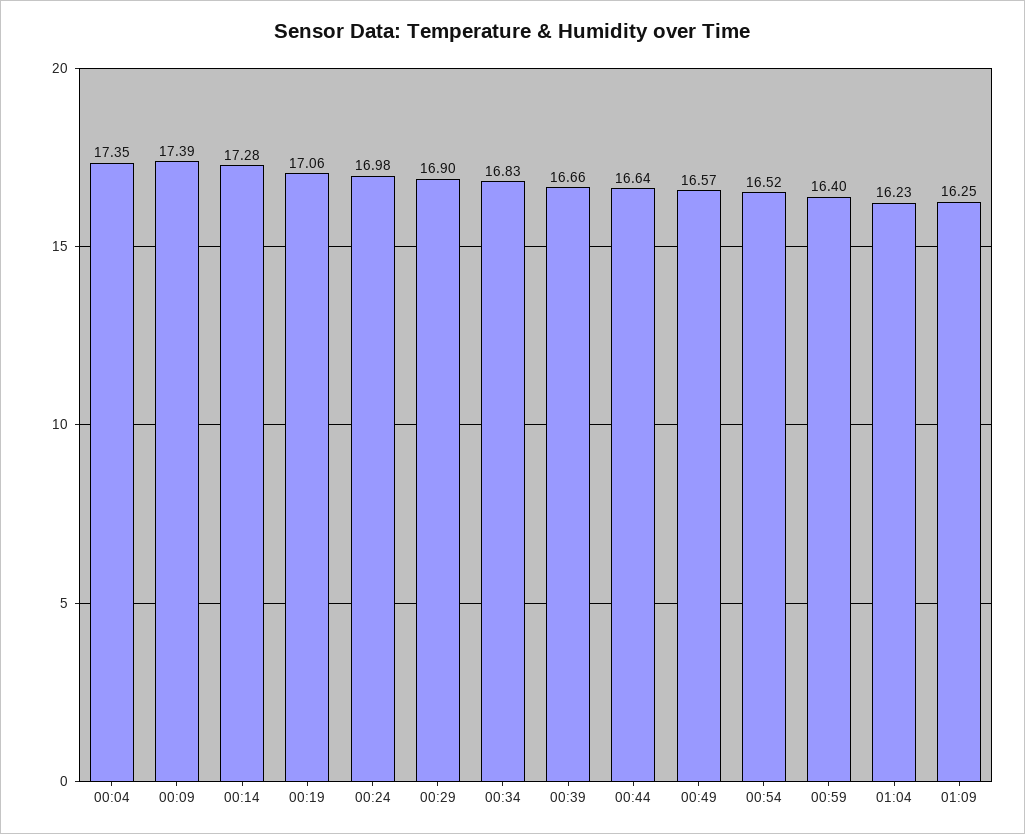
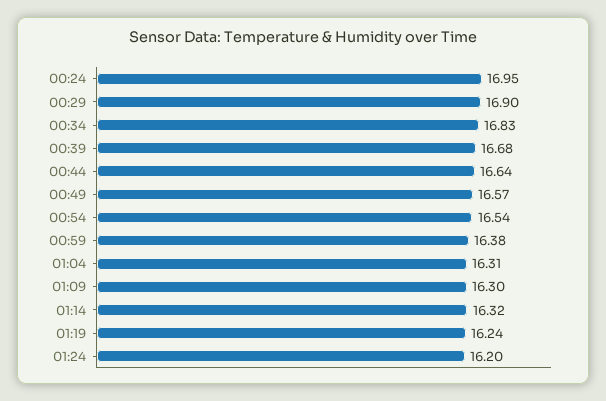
00:04: 17.35 -> none
00:09: 17.39 -> none
00:14: 17.28 -> none
00:19: 17.06 -> none
00:24: 16.98 -> 16.95
00:39: 16.66 -> 16.68
00:54: 16.52 -> 16.54
00:59: 16.4 -> 16.38
01:04: 16.23 -> 16.31
01:09: 16.25 -> 16.3
01:14: none -> 16.32
01:19: none -> 16.24
01:24: none -> 16.2

